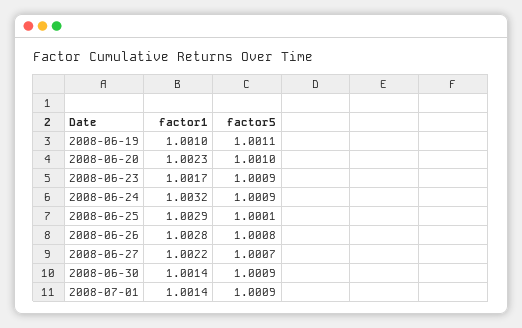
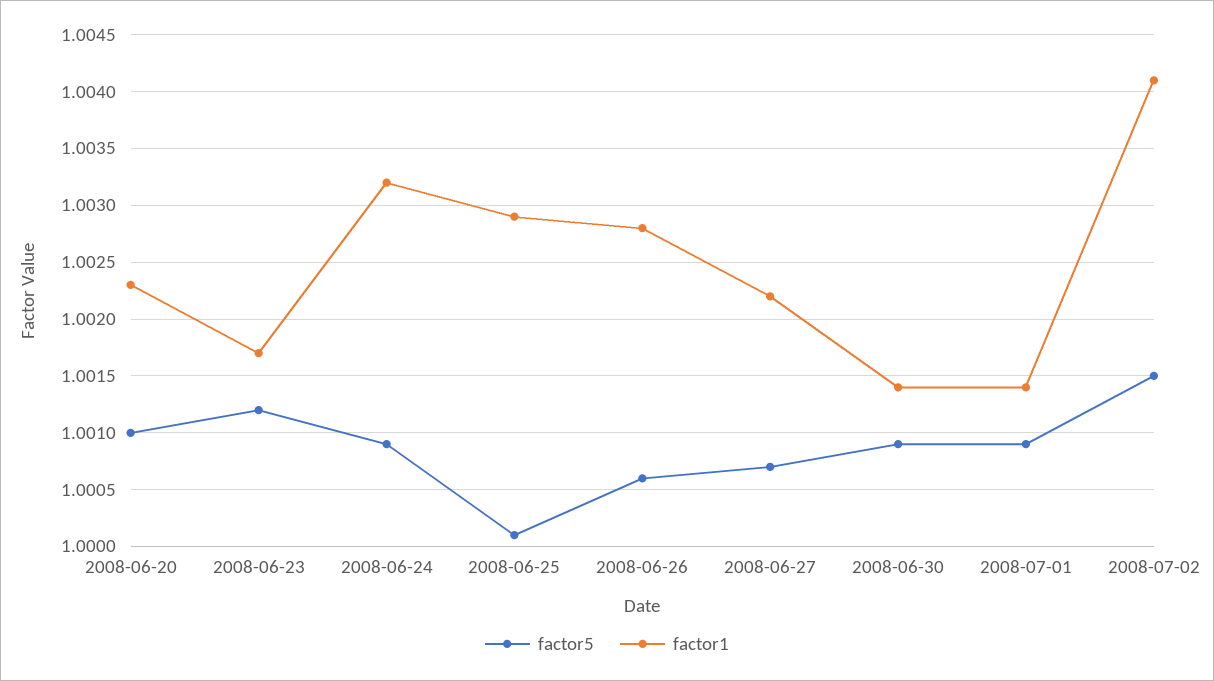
factor1, 2008-06-19: 1.001 -> none
factor5, 2008-06-19: 1.0011 -> none
factor5, 2008-06-23: 1.0009 -> 1.0012
factor5, 2008-06-26: 1.0008 -> 1.0006
factor5, 2008-07-02: none -> 1.0015
factor1, 2008-07-02: none -> 1.0041

